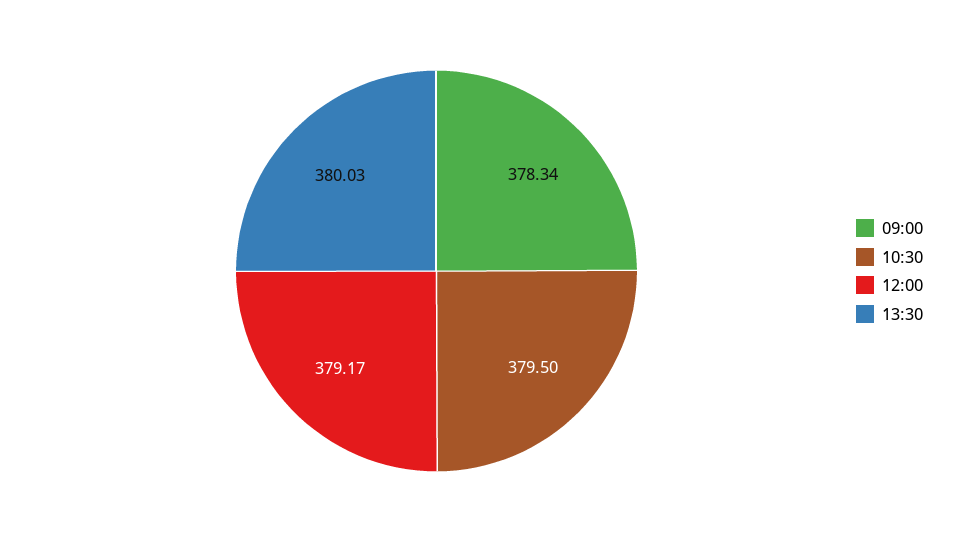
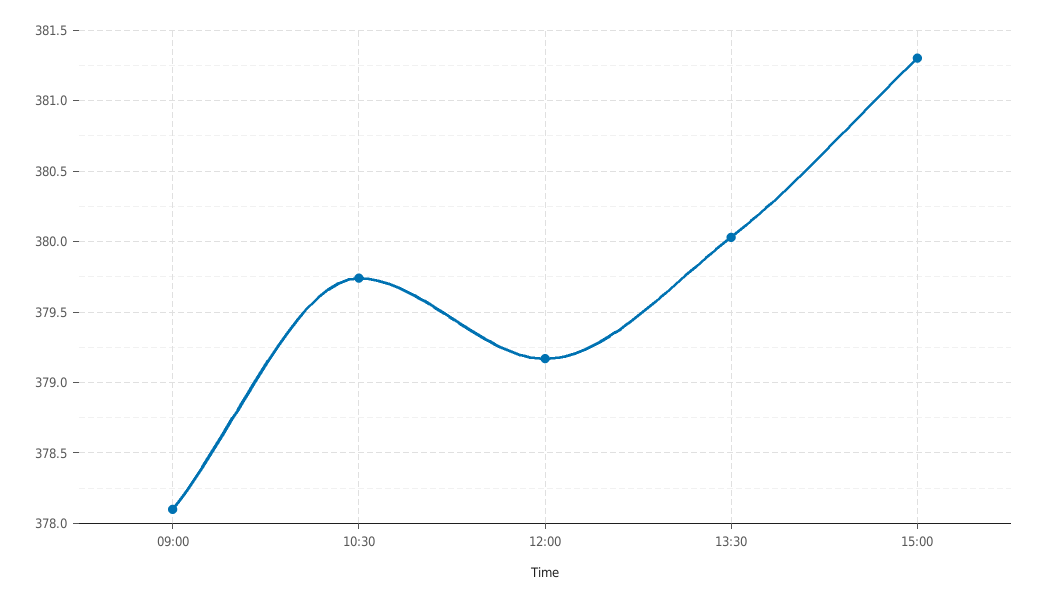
09:00: 378.34 -> 378.1
10:30: 379.5 -> 379.75
15:00: none -> 381.3

